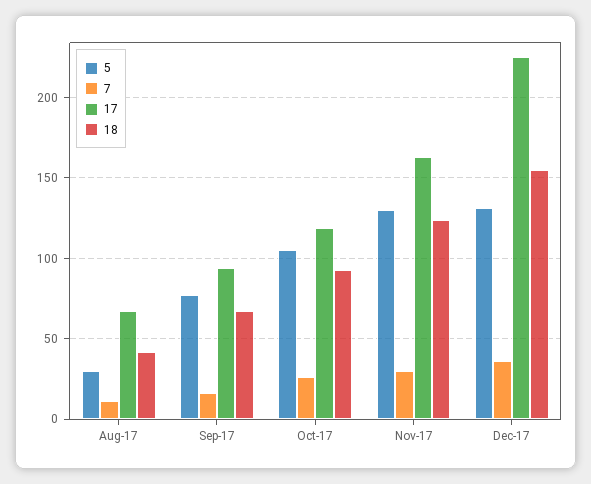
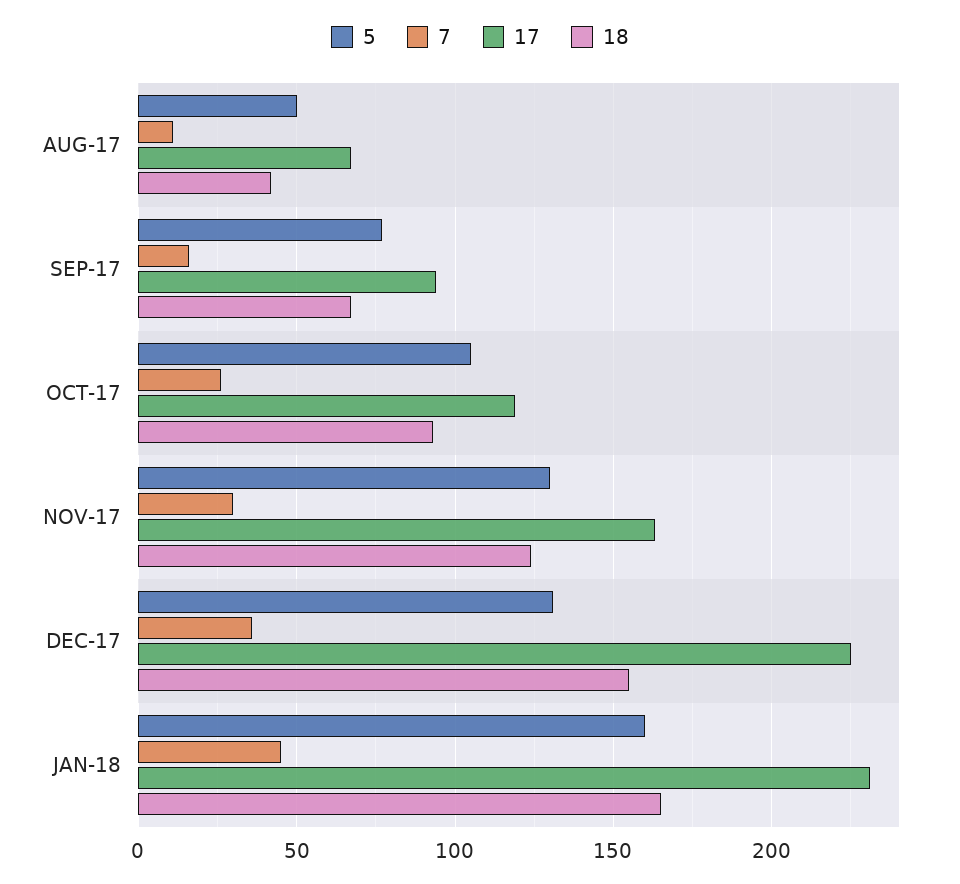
5, Aug-17: 30 -> 50
5, JAN-18: none -> 160
7, JAN-18: none -> 45
17, JAN-18: none -> 230
18, JAN-18: none -> 165

